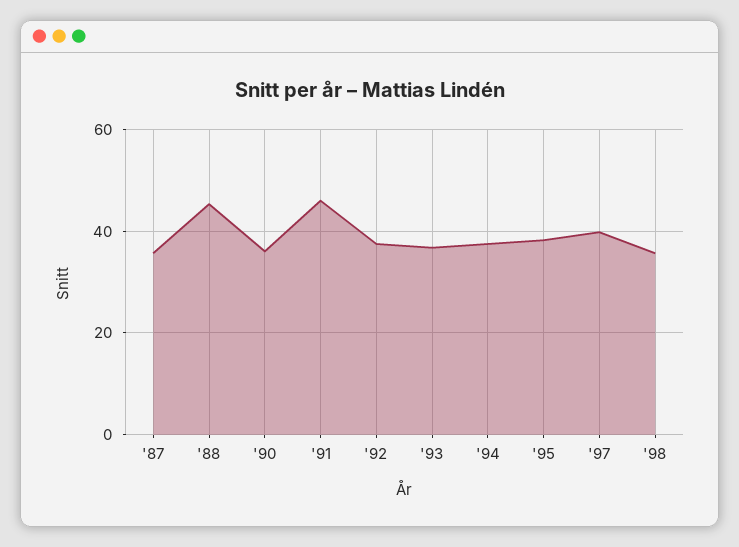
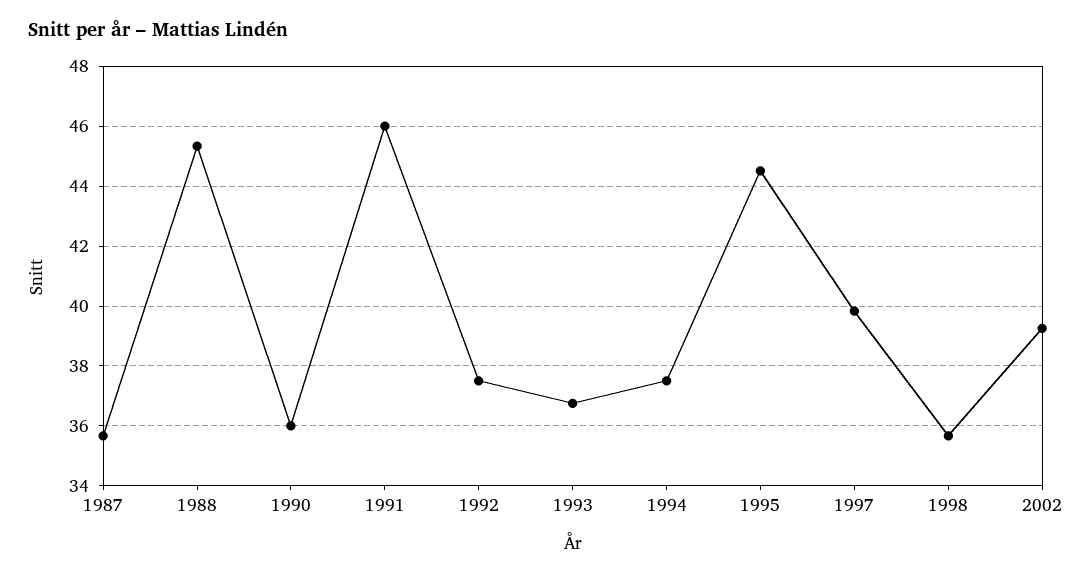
'95: 38 -> 44.5
2002: none -> 39.25

